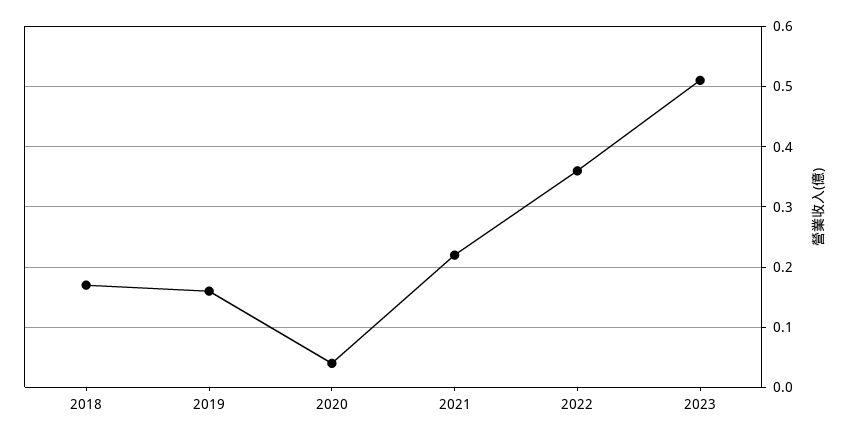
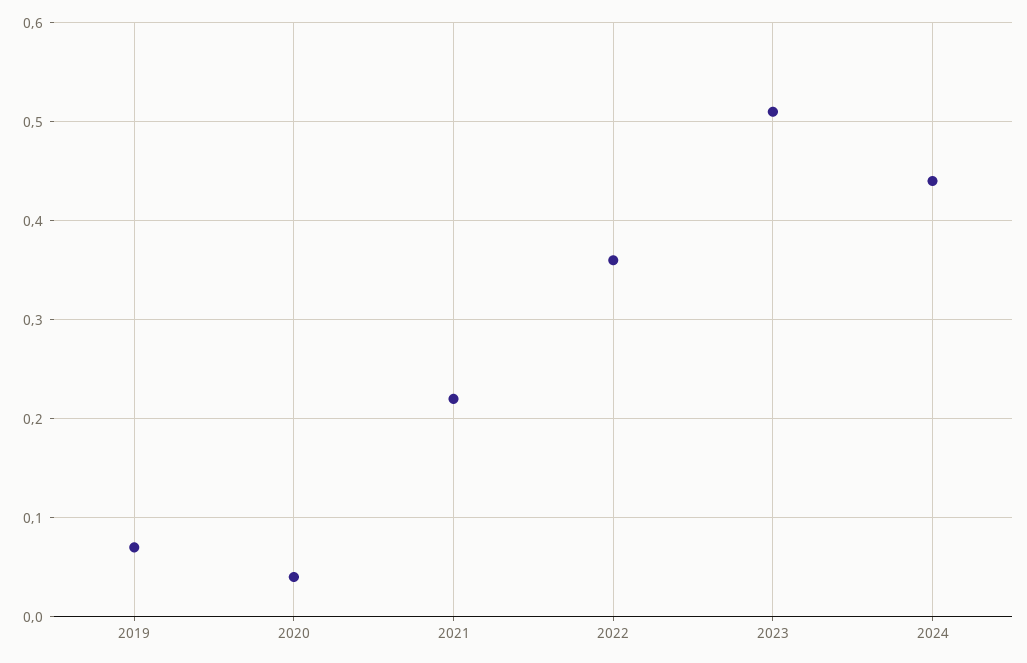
2018: 0.17 -> none
2019: 0.16 -> 0.07
2024: none -> 0.44

